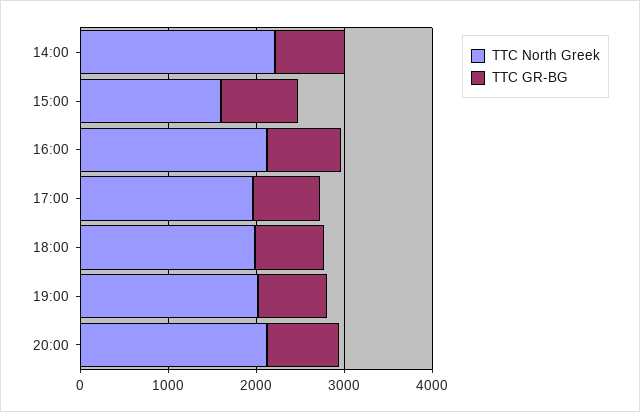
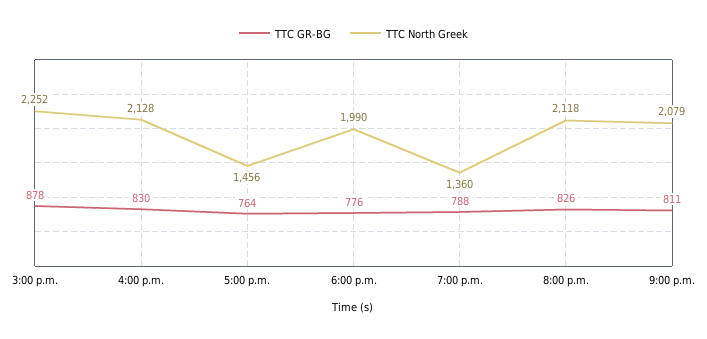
TTC North Greek, 14:00: 2200 -> none
TTC GR-BG, 14:00: 800 -> none
TTC North Greek, 15:00: 1600 -> 2252
TTC North Greek, 17:00: 2000 -> 1456
TTC North Greek, 19:00: 2000 -> 1360
TTC GR-BG, 9:00 p.m.: none -> 811
TTC North Greek, 9:00 p.m.: none -> 2079

